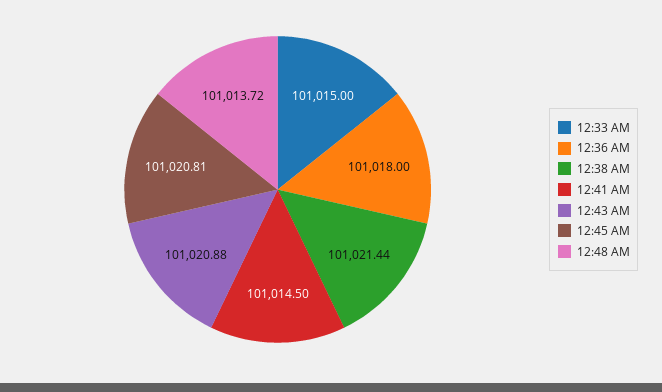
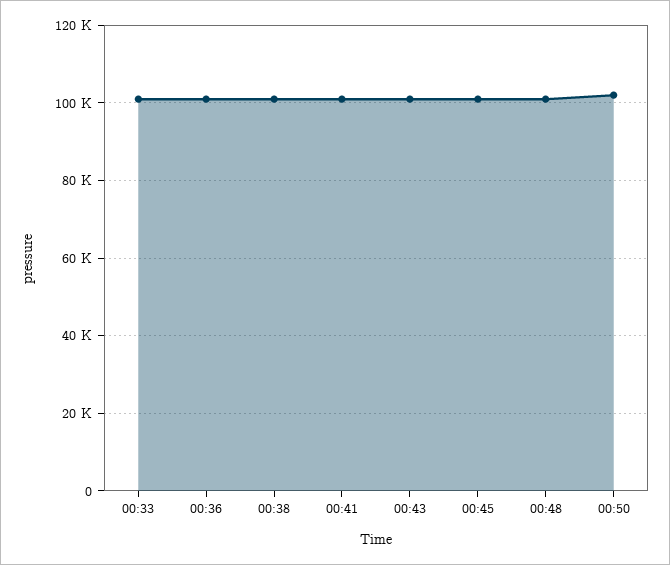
00:50: none -> 102000

